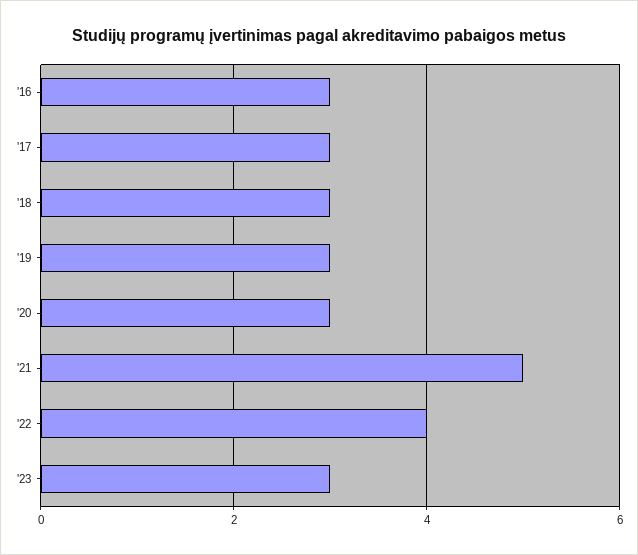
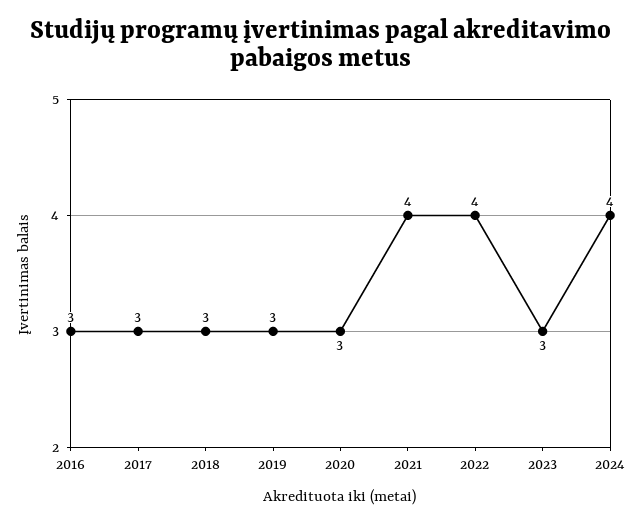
'21: 5 -> 4
2024: none -> 4

